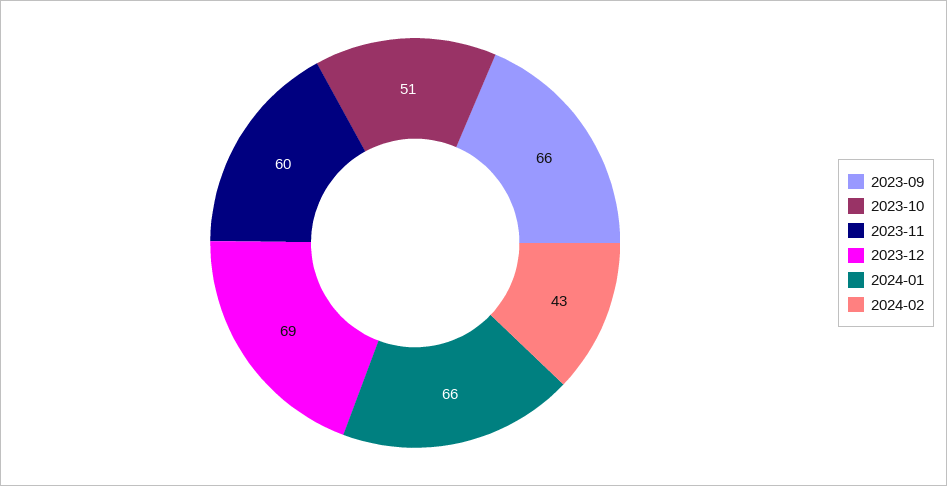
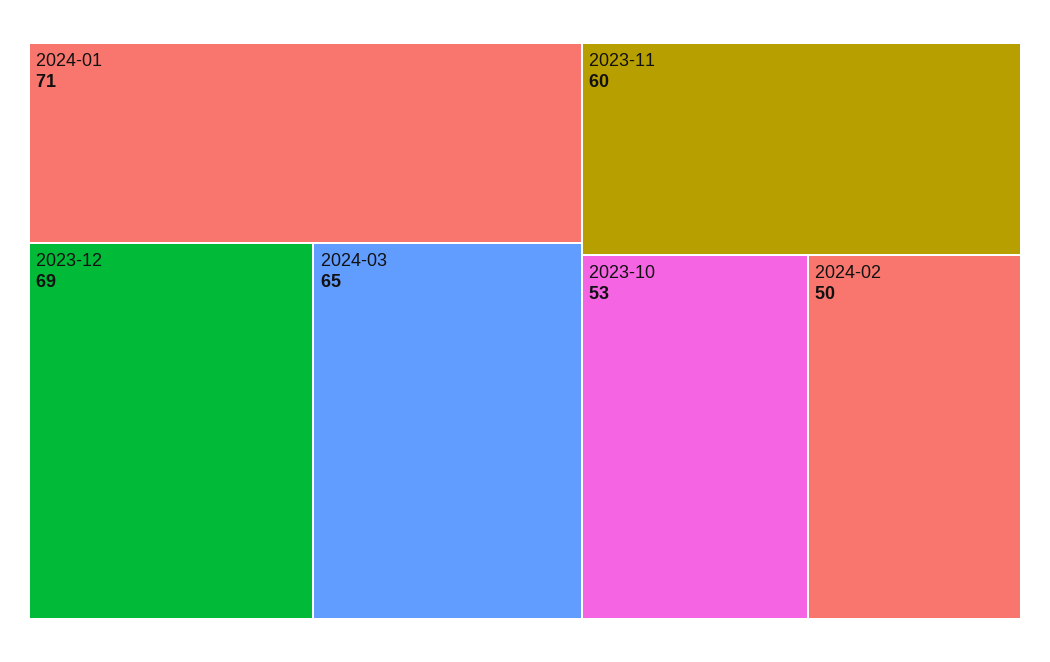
2023-09: 66 -> none
2023-10: 51 -> 53
2024-01: 66 -> 71
2024-02: 43 -> 50
2024-03: none -> 65

